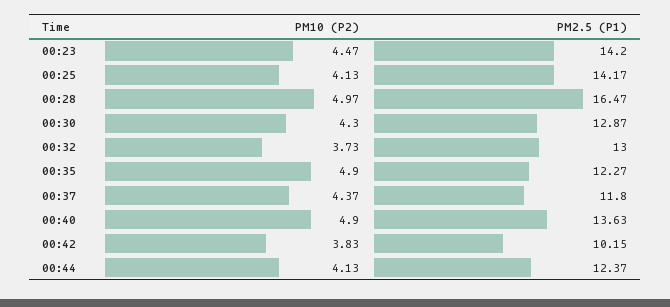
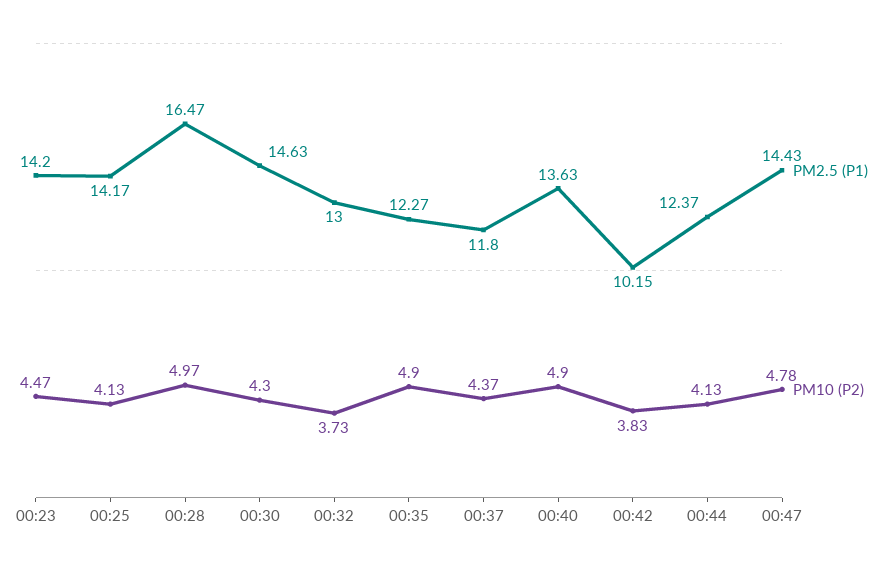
PM2.5 (P1), 00:30: 12.87 -> 14.63
PM2.5 (P1), 00:47: none -> 14.43
PM10 (P2), 00:47: none -> 4.78

